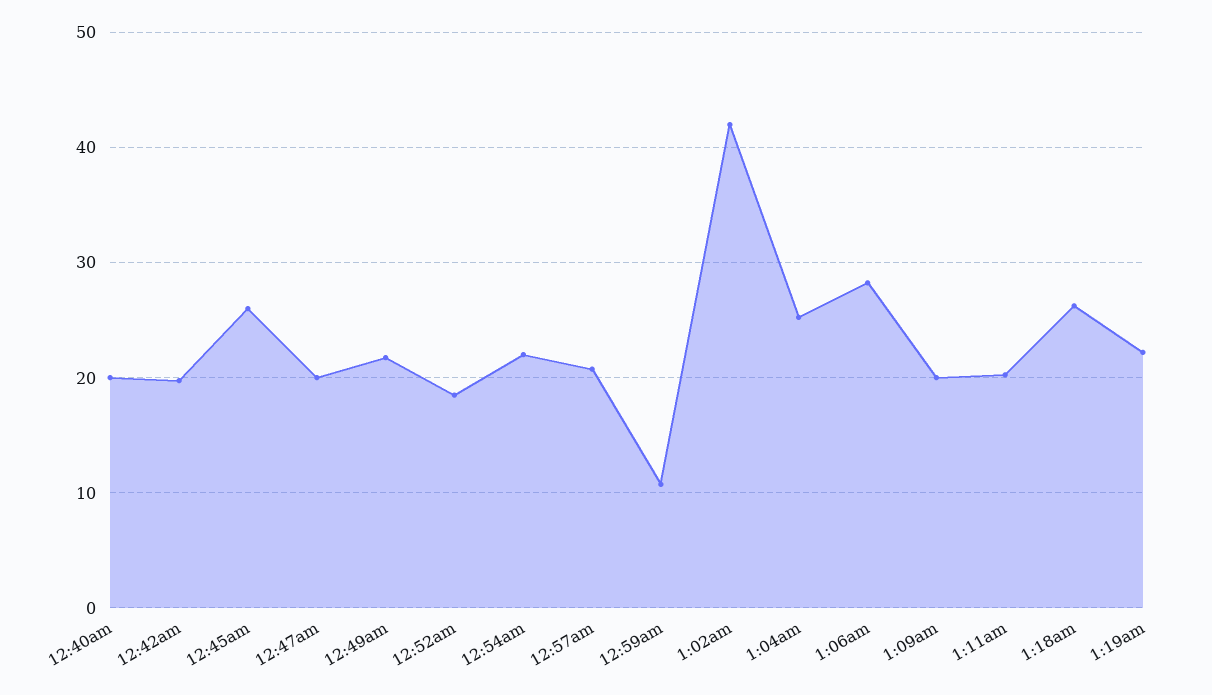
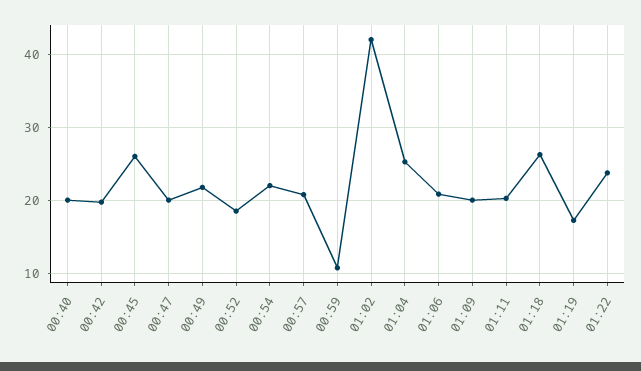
1:06am: 28 -> 21
1:19am: 22 -> 17
01:22: none -> 24

